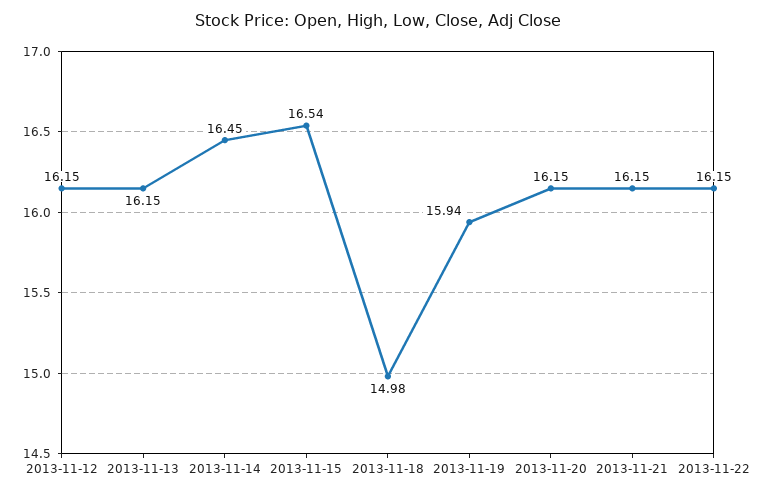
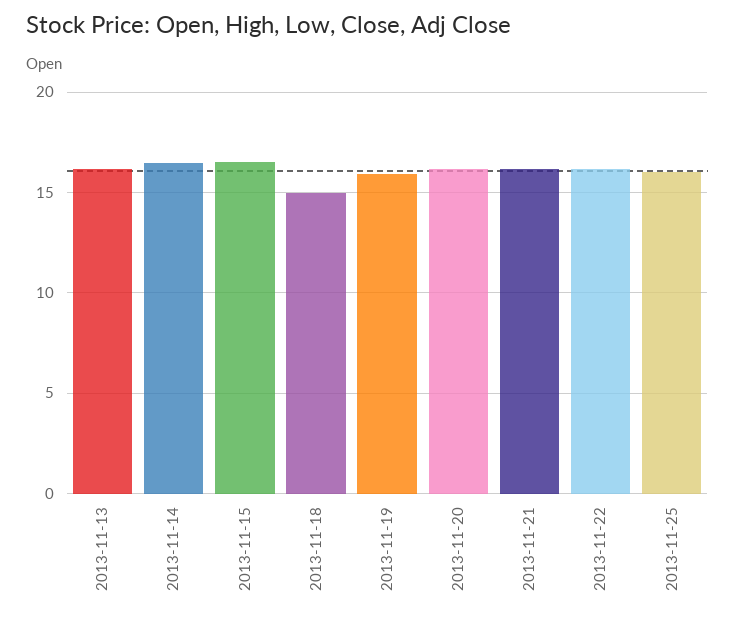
2013-11-12: 16.15 -> none
2013-11-25: none -> 16

